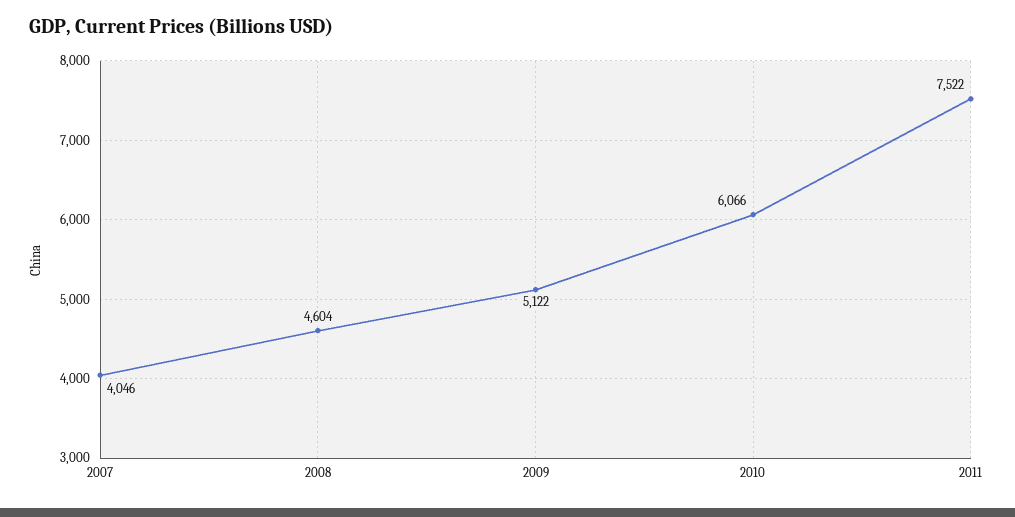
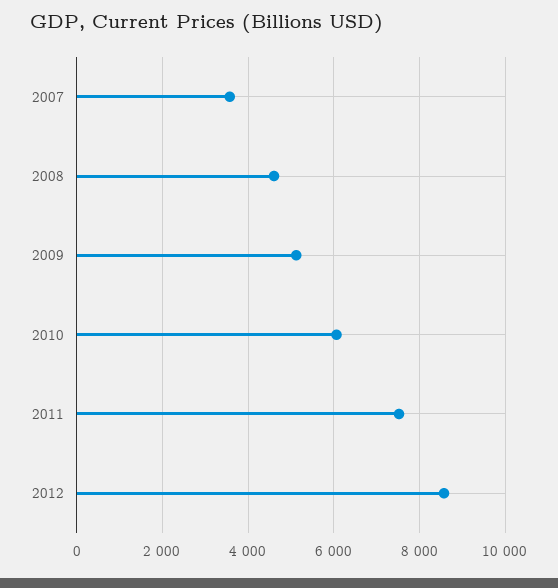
2007: 4046 -> 3600
2012: none -> 8600

